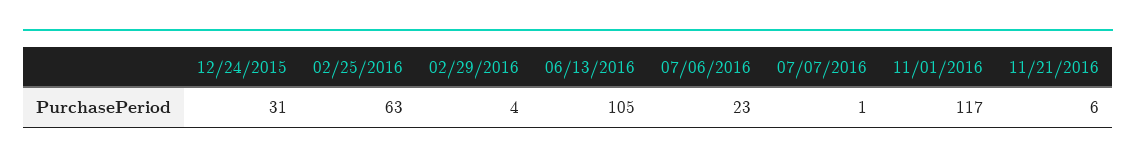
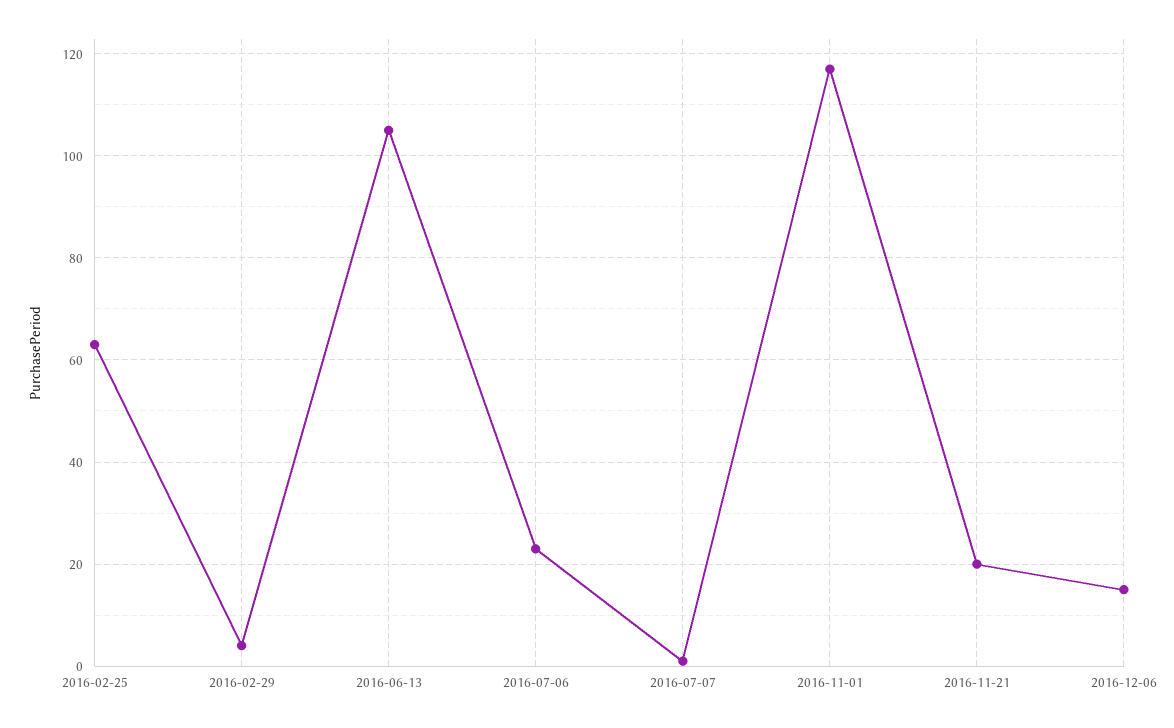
12/24/2015: 31 -> none
11/21/2016: 6 -> 20
2016-12-06: none -> 15

